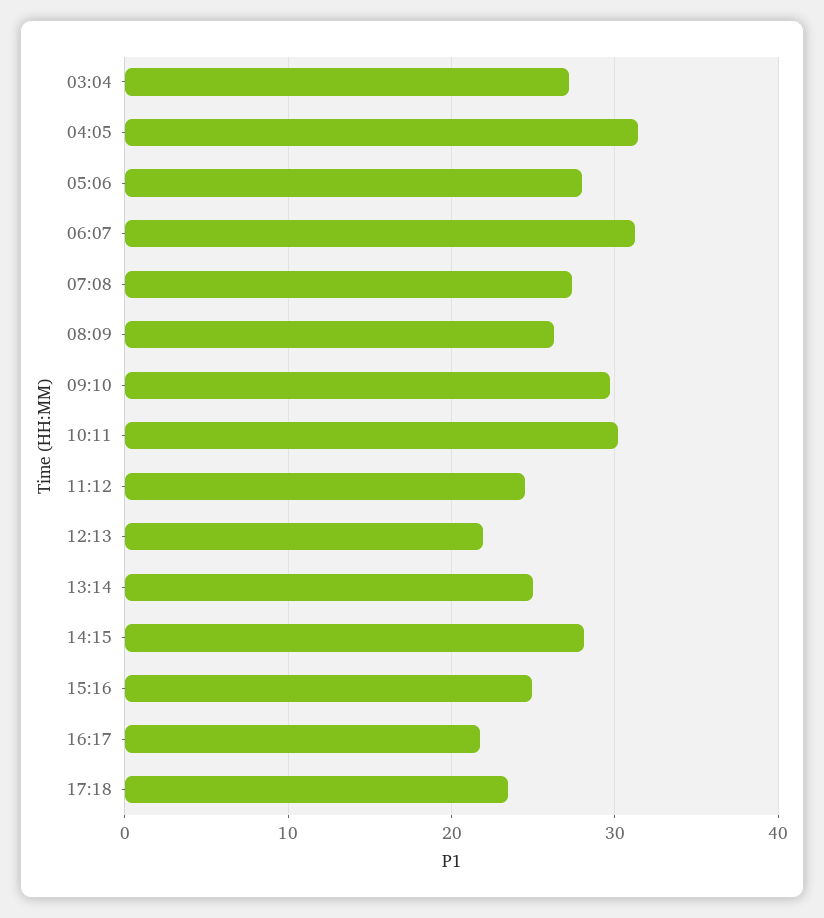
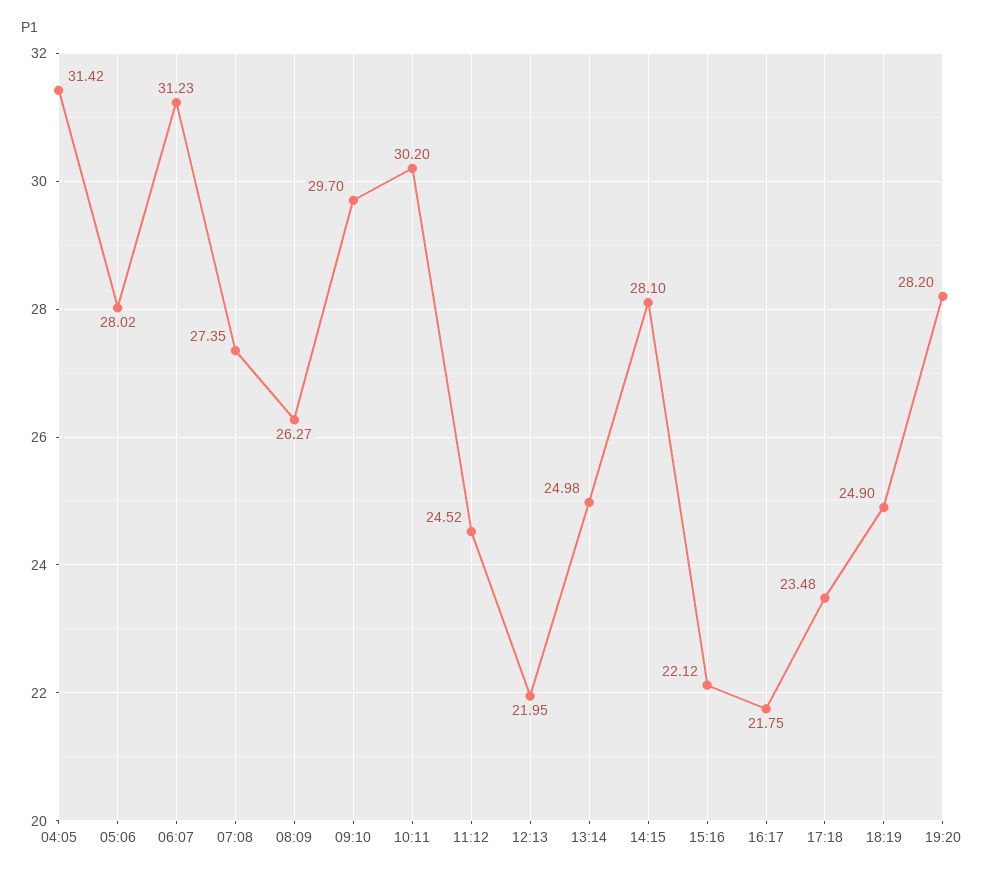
03:04: 27 -> none
15:16: 25 -> 22.12
18:19: none -> 24.9
19:20: none -> 28.2

